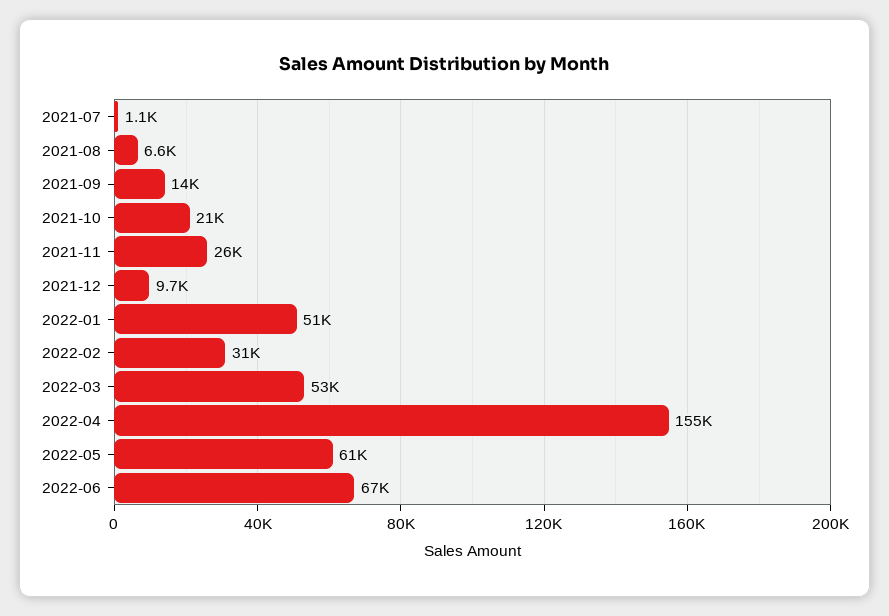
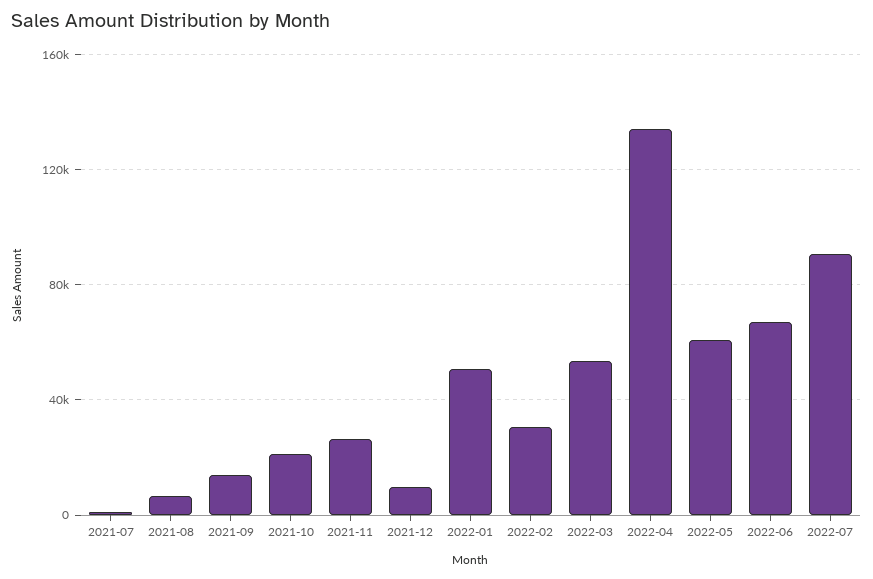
2022-04: 155000 -> 135000
2022-07: none -> 90000

